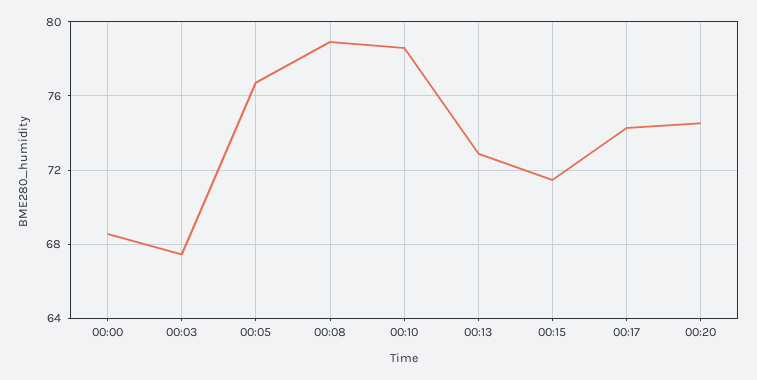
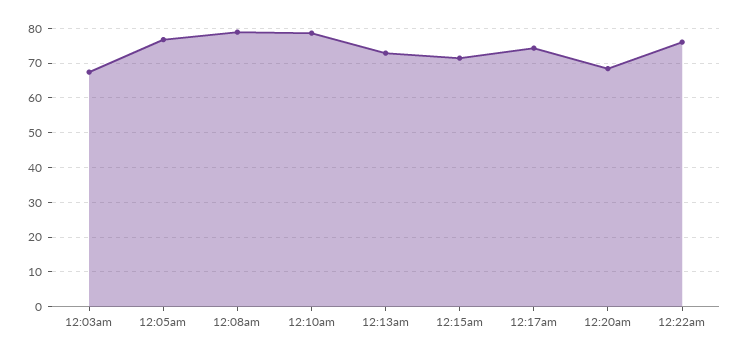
00:00: 68.5 -> none
00:20: 74.5 -> 68
12:22am: none -> 76

